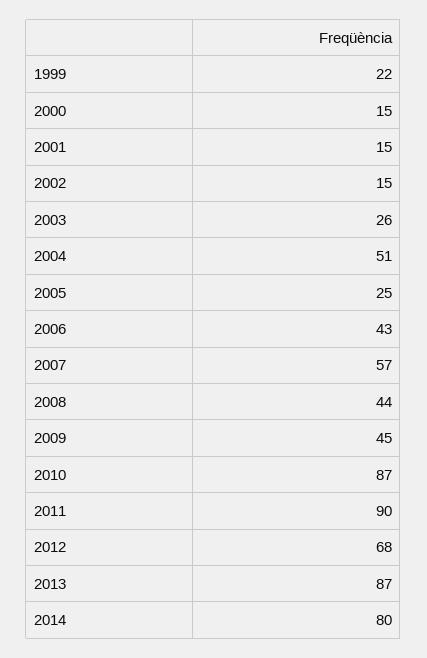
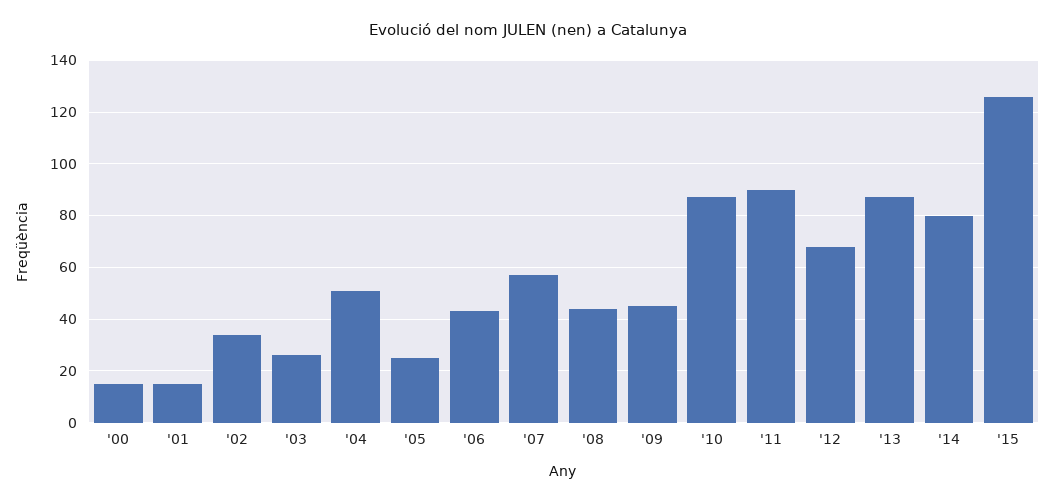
1999: 22 -> none
2002: 15 -> 35
'15: none -> 125

